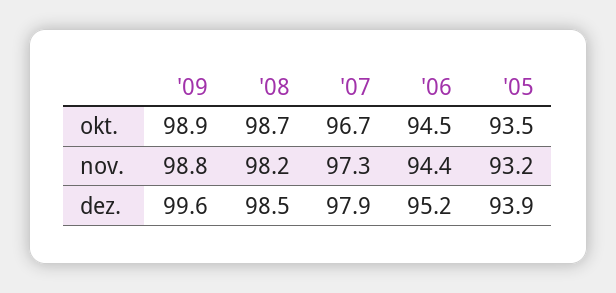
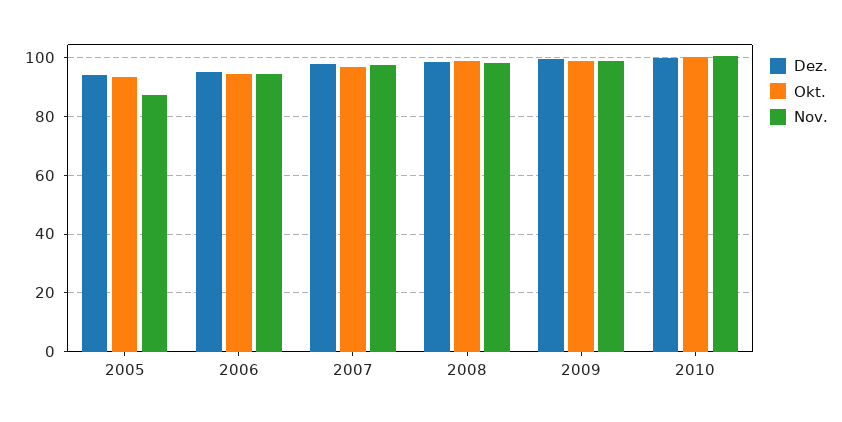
nov., '05: 93.2 -> 87.5
dez., 2010: none -> 100
okt., 2010: none -> 100
nov., 2010: none -> 100

